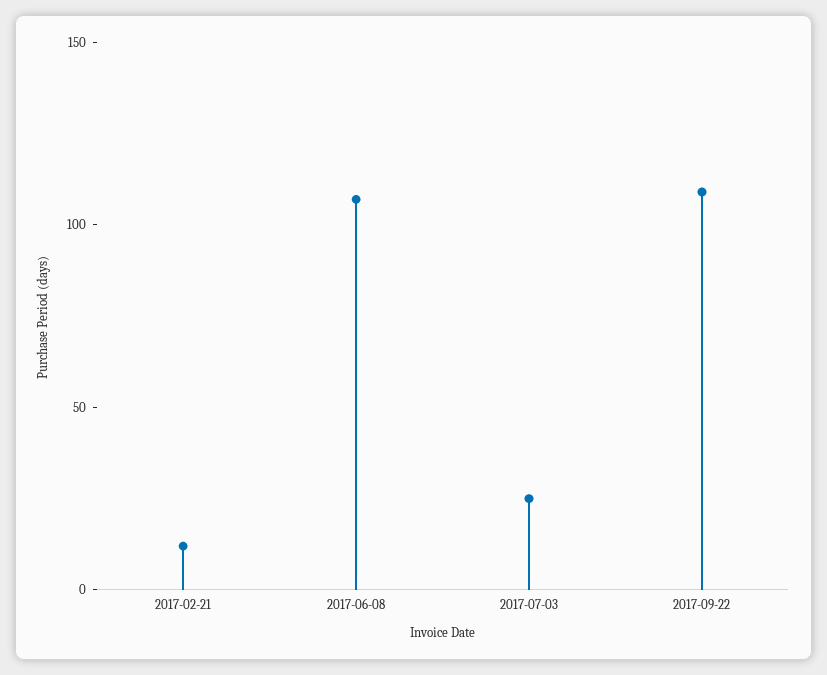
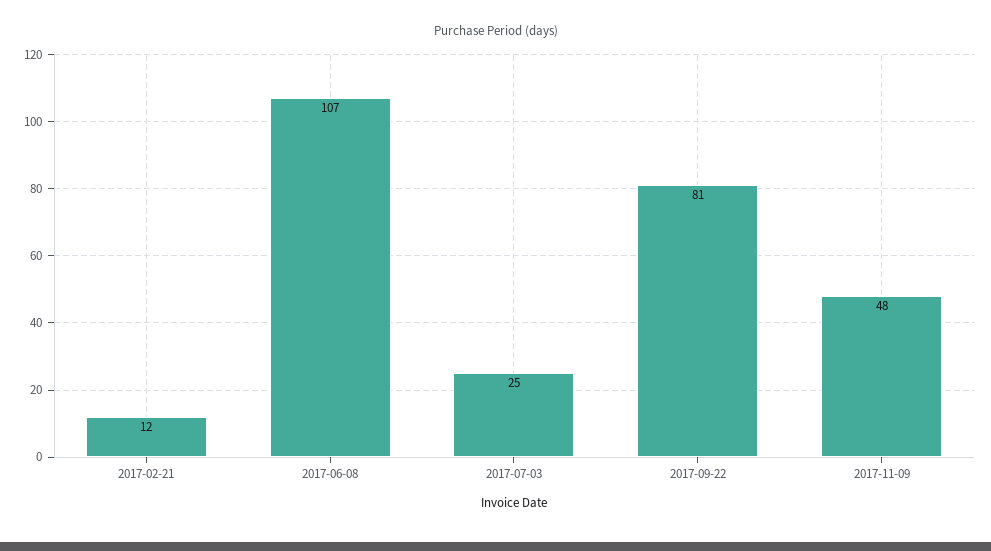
2017-09-22: 110 -> 81
2017-11-09: none -> 48

